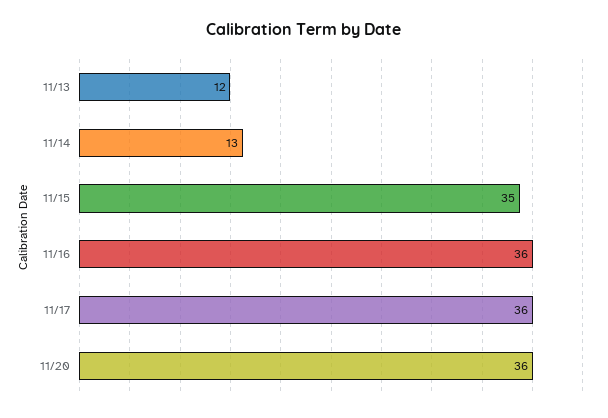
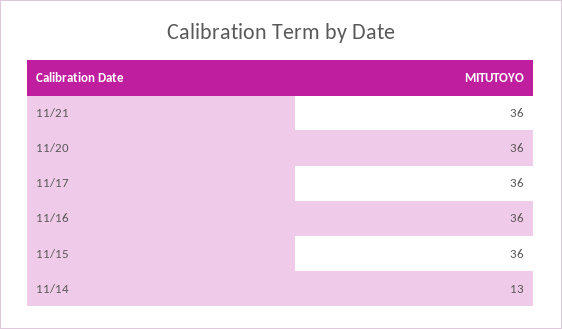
11/13: 12 -> none
11/15: 35 -> 36
11/21: none -> 36

